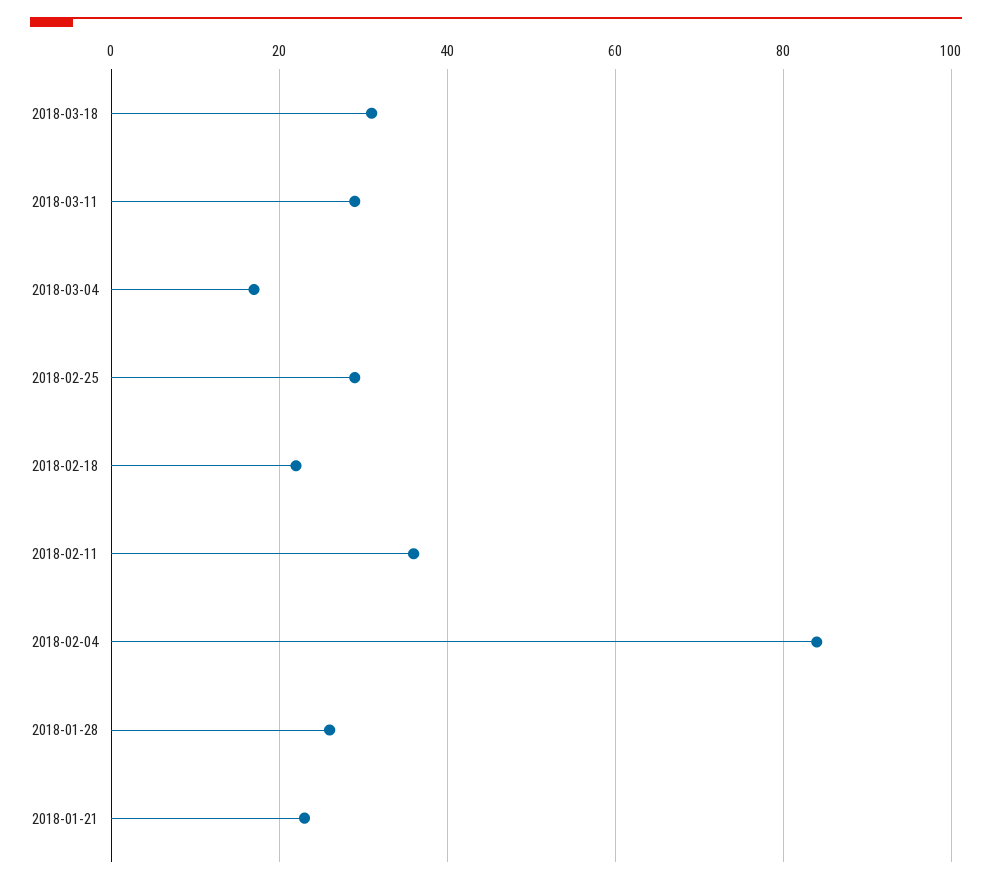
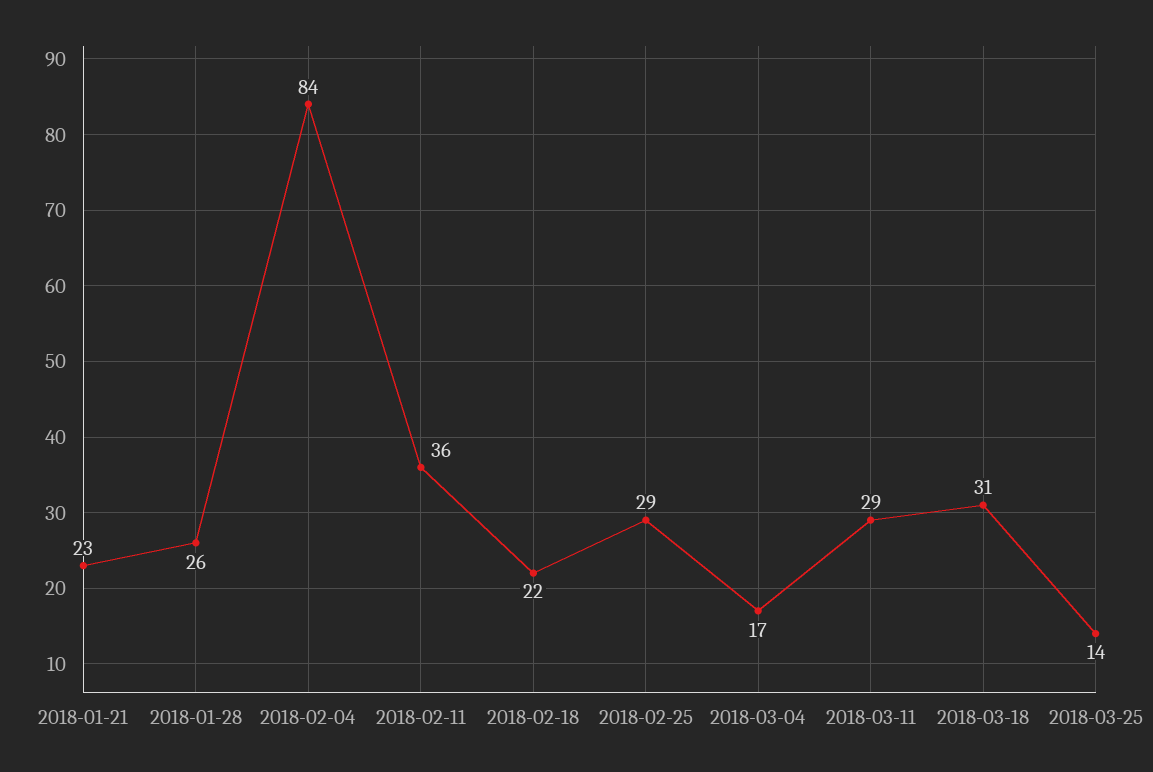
2018-03-25: none -> 14

